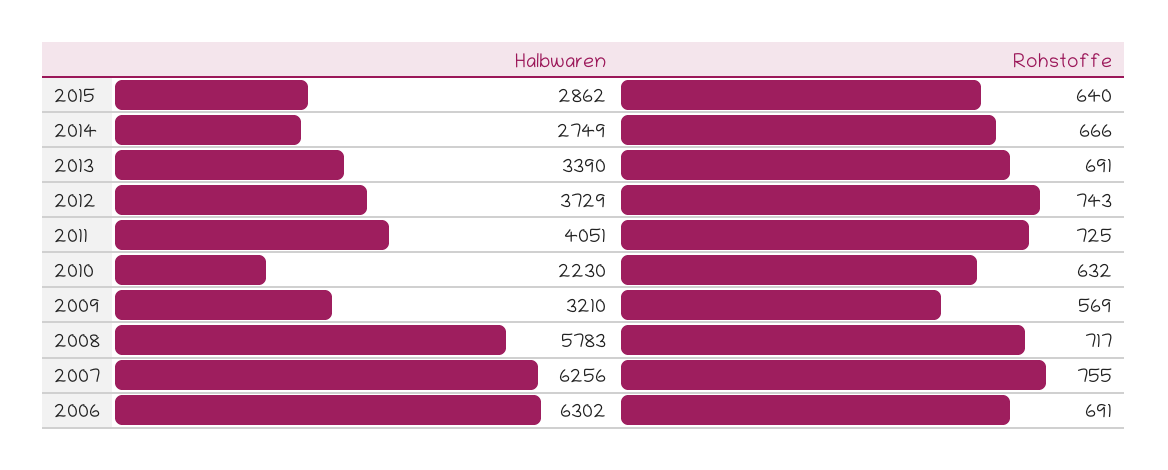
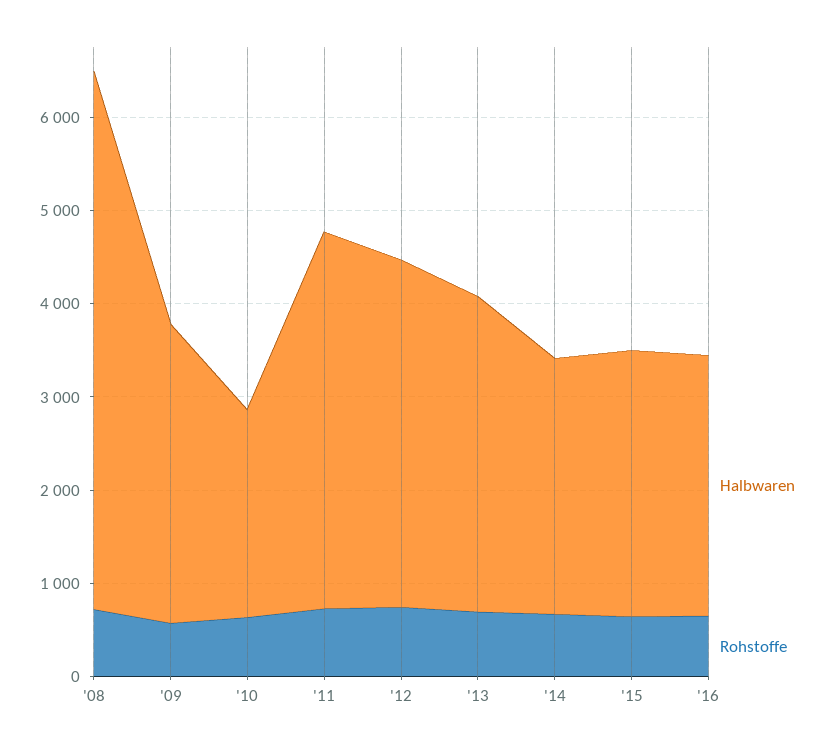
Halbwaren, 2007: 6256 -> none
Rohstoffe, 2007: 755 -> none
Halbwaren, 2006: 6302 -> none
Rohstoffe, 2006: 691 -> none
Halbwaren, '16: none -> 2800
Rohstoffe, '16: none -> 600

